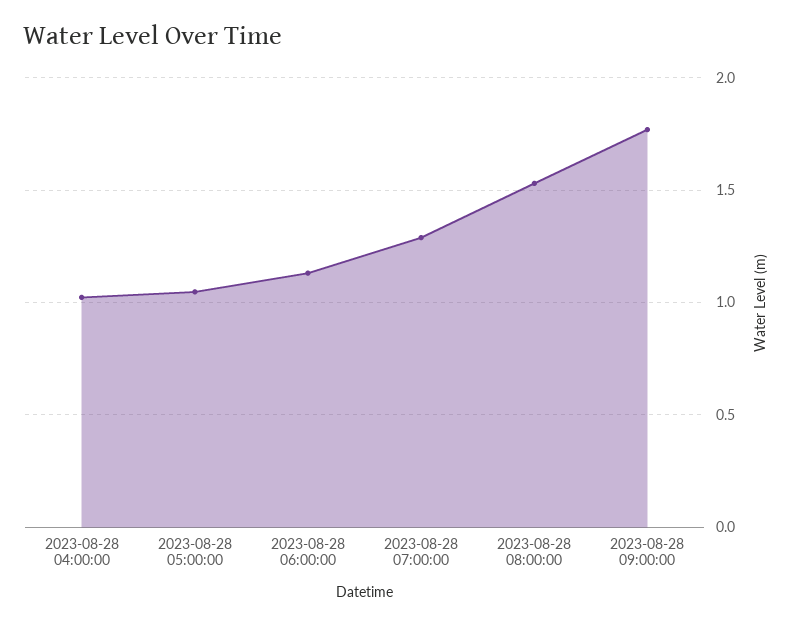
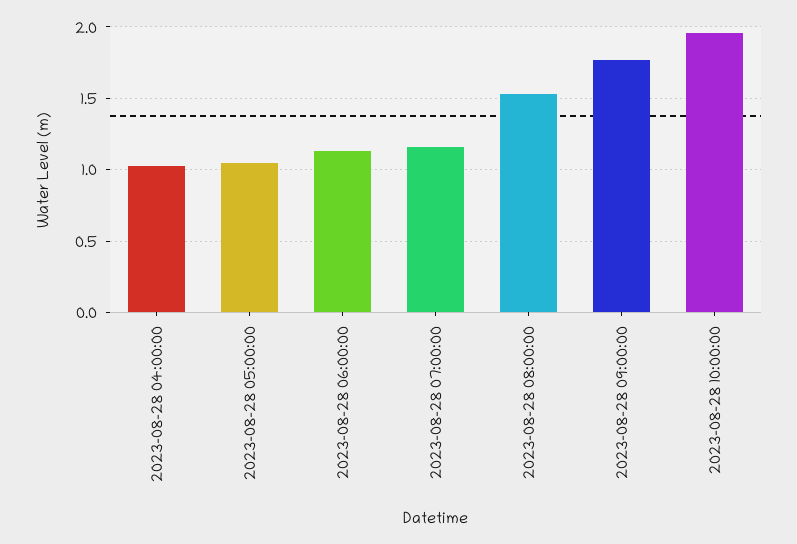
2023-08-28 07:00:00: 1.3 -> 1.15
2023-08-28 10:00:00: none -> 1.95

